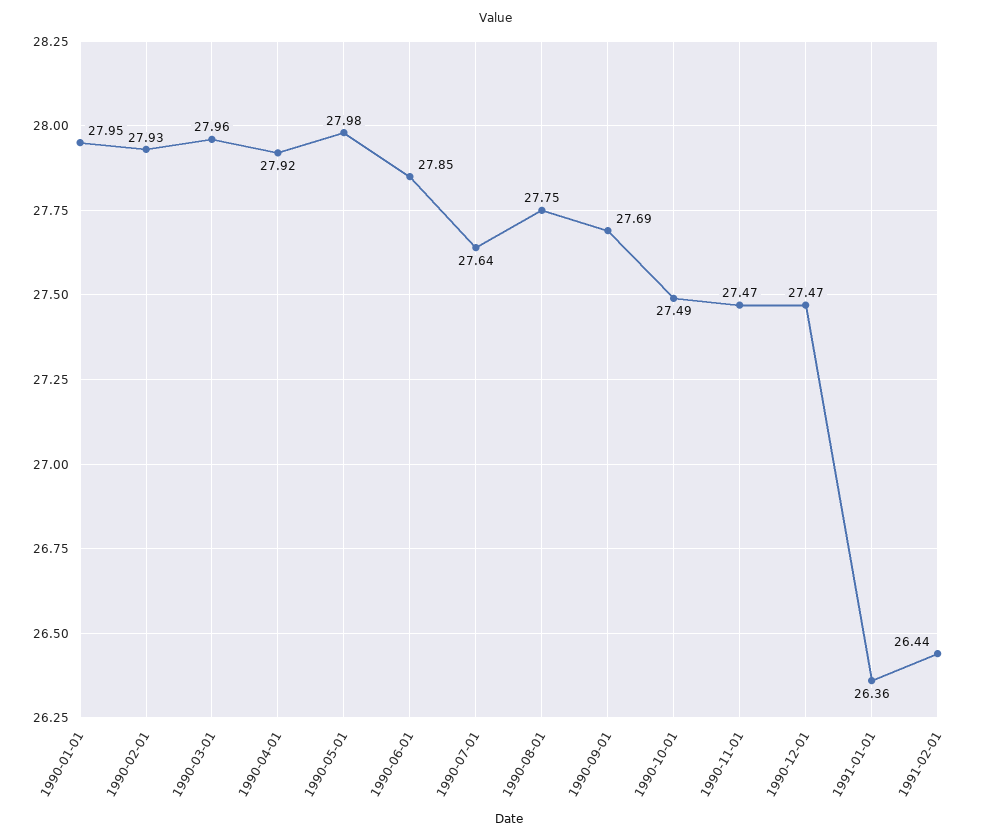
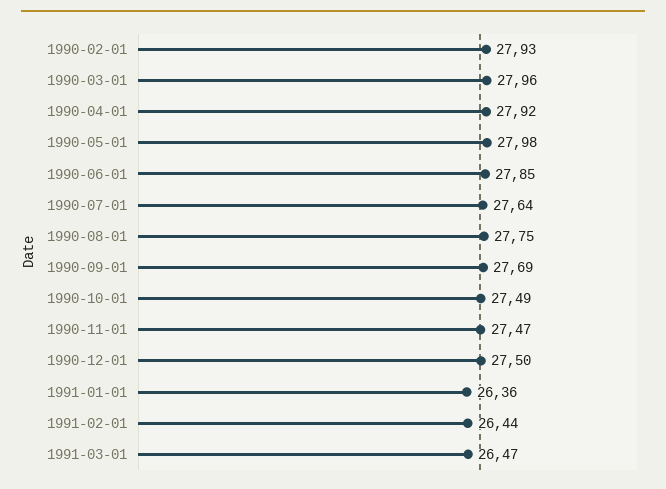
1990-01-01: 27.95 -> none
1990-12-01: 27.47 -> 27.5
1991-03-01: none -> 26.47

